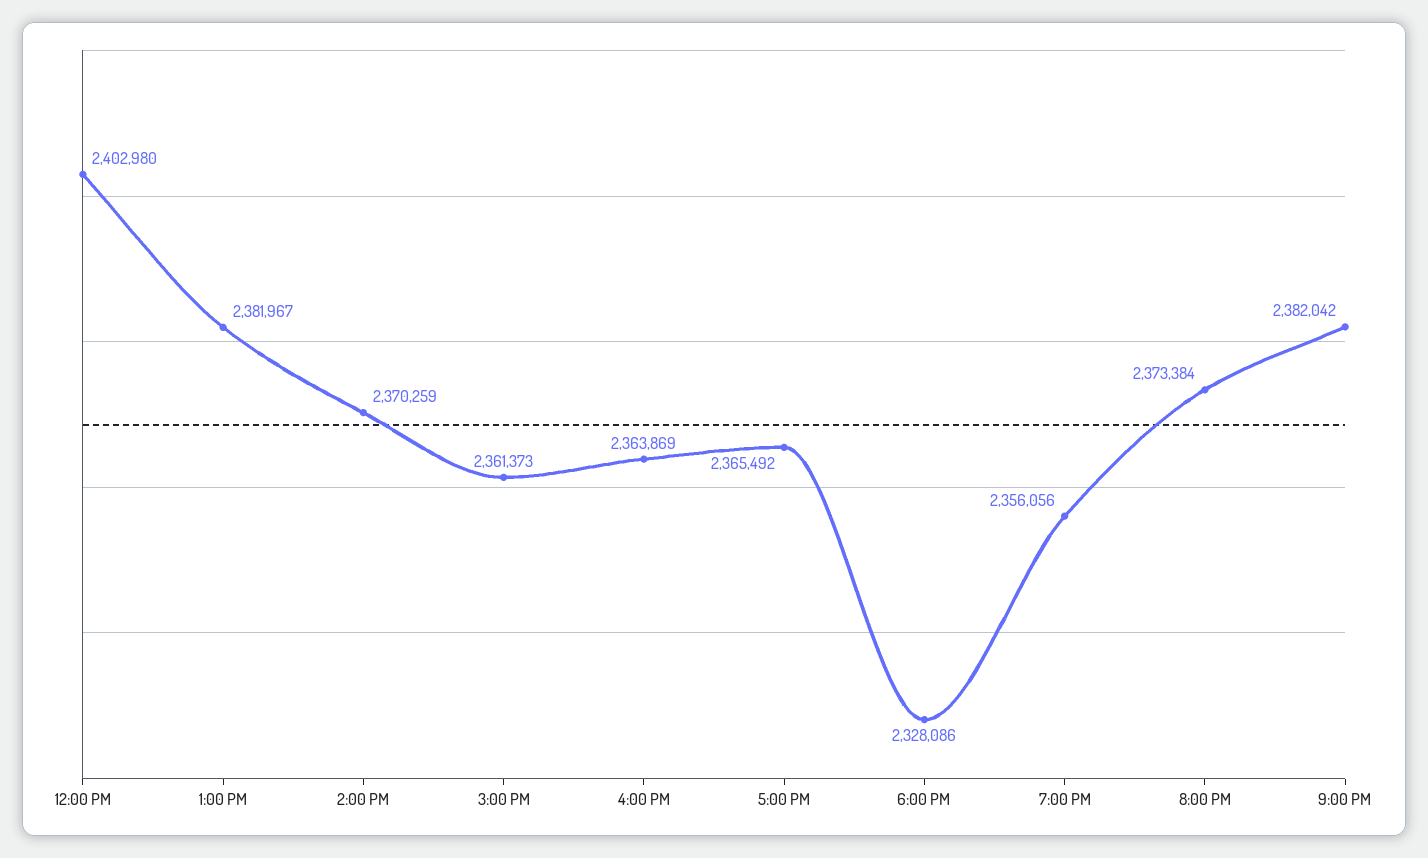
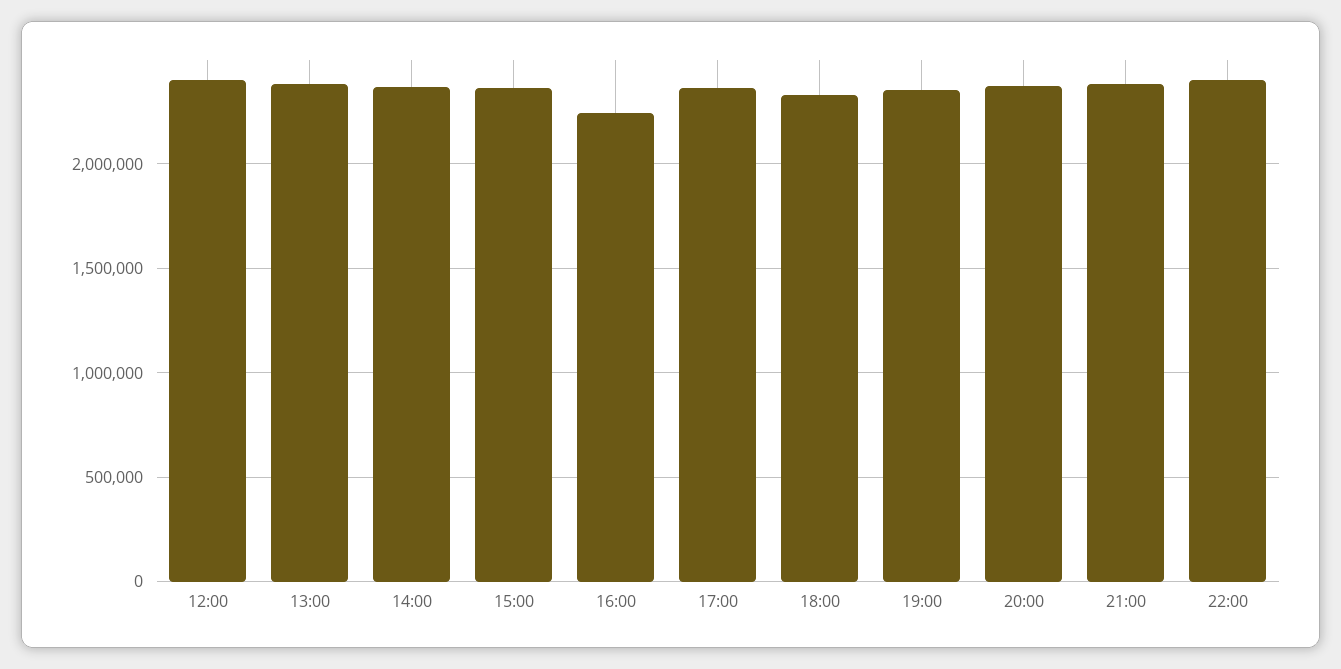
4:00 PM: 2363869 -> 2250000
22:00: none -> 2400000

